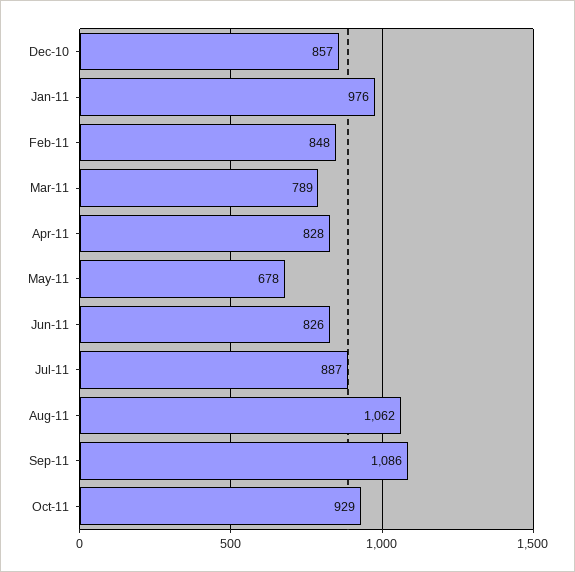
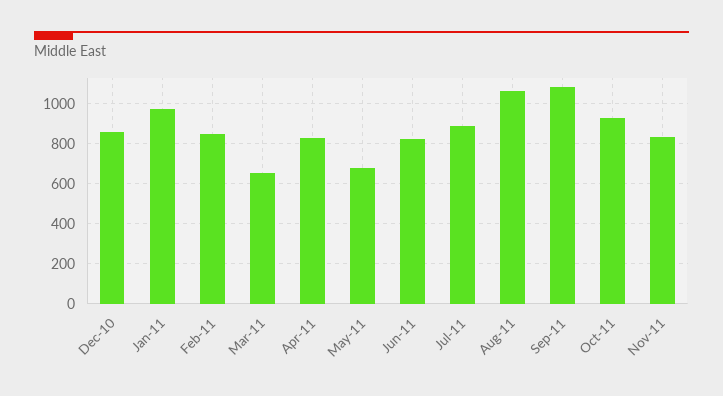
Mar-11: 789 -> 650
Nov-11: none -> 850

